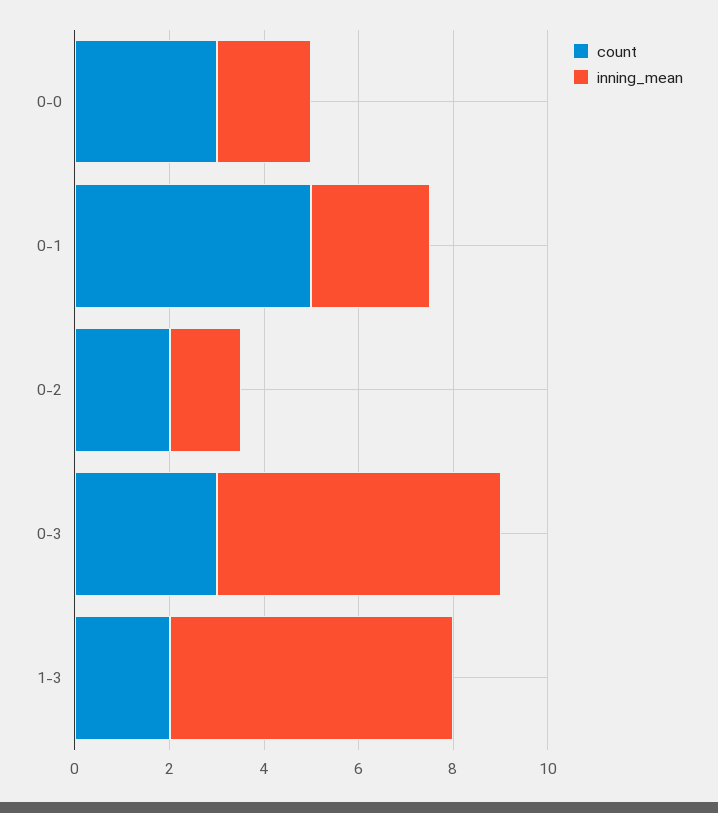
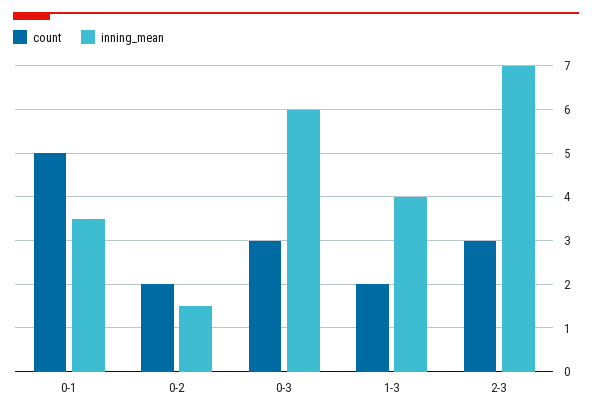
count, 0-0: 3 -> none
inning_mean, 0-0: 2 -> none
inning_mean, 0-1: 2.5 -> 3.5
inning_mean, 1-3: 6 -> 4
count, 2-3: none -> 3
inning_mean, 2-3: none -> 7

